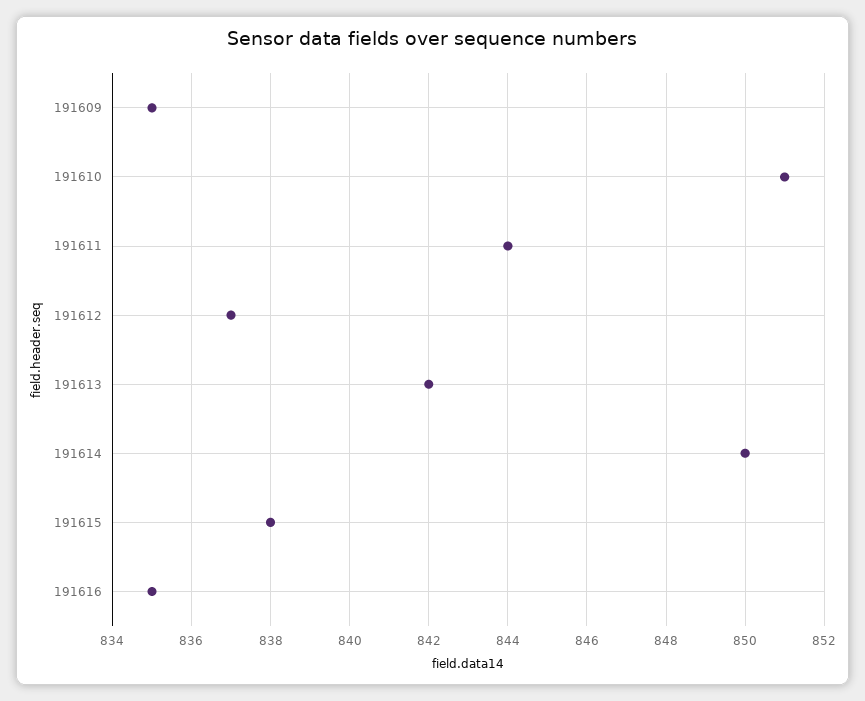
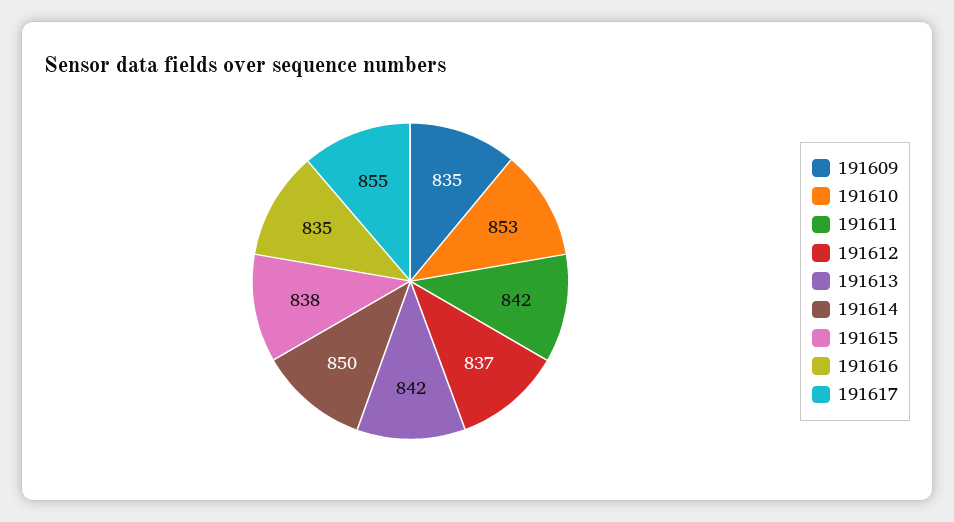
191610: 851 -> 853
191611: 844 -> 842
191617: none -> 855

